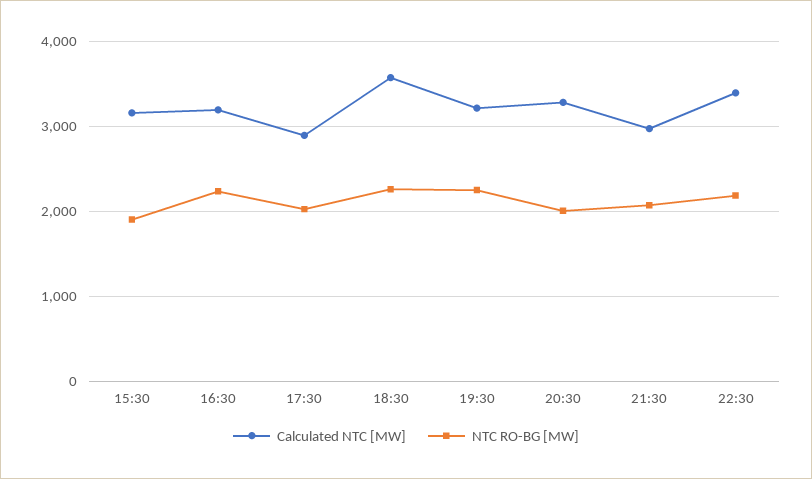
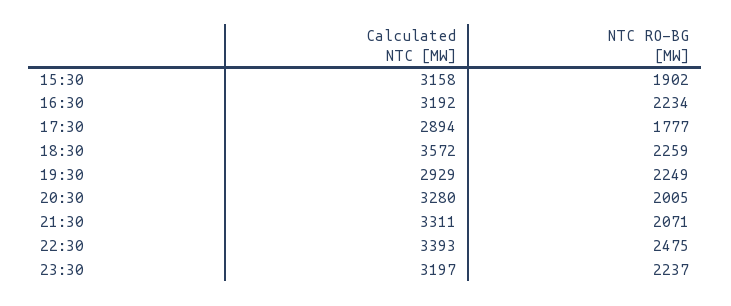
NTC RO-BG [MW], 17:30: 2000 -> 1777
Calculated NTC [MW], 19:30: 3200 -> 2929
Calculated NTC [MW], 21:30: 3000 -> 3311
NTC RO-BG [MW], 22:30: 2200 -> 2475
Calculated NTC [MW], 23:30: none -> 3197
NTC RO-BG [MW], 23:30: none -> 2237

